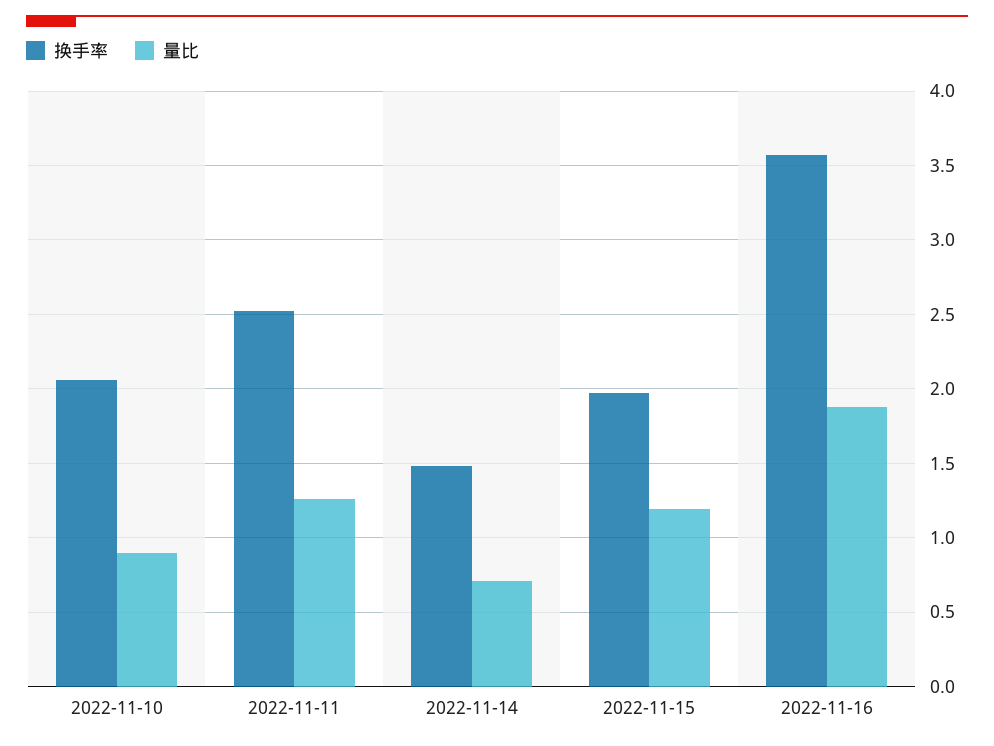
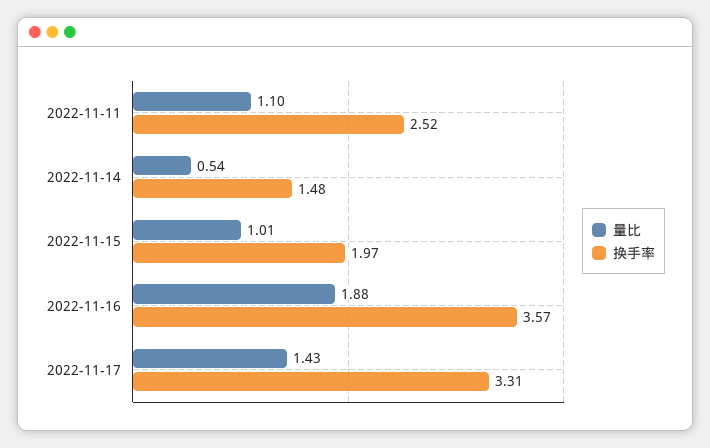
换手率, 2022-11-10: 2.05 -> none
量比, 2022-11-10: 0.9 -> none
量比, 2022-11-11: 1.25 -> 1.1
量比, 2022-11-14: 0.7 -> 0.54
量比, 2022-11-15: 1.2 -> 1.01
量比, 2022-11-17: none -> 1.43
换手率, 2022-11-17: none -> 3.31

